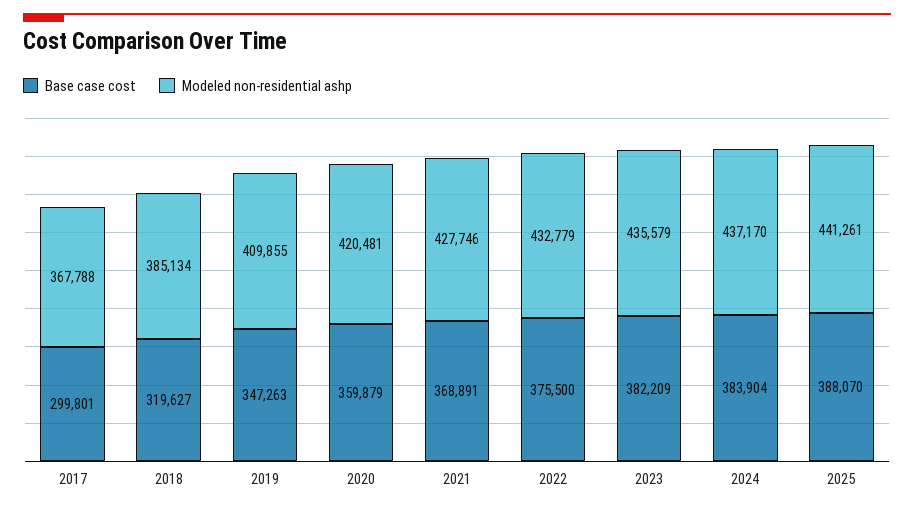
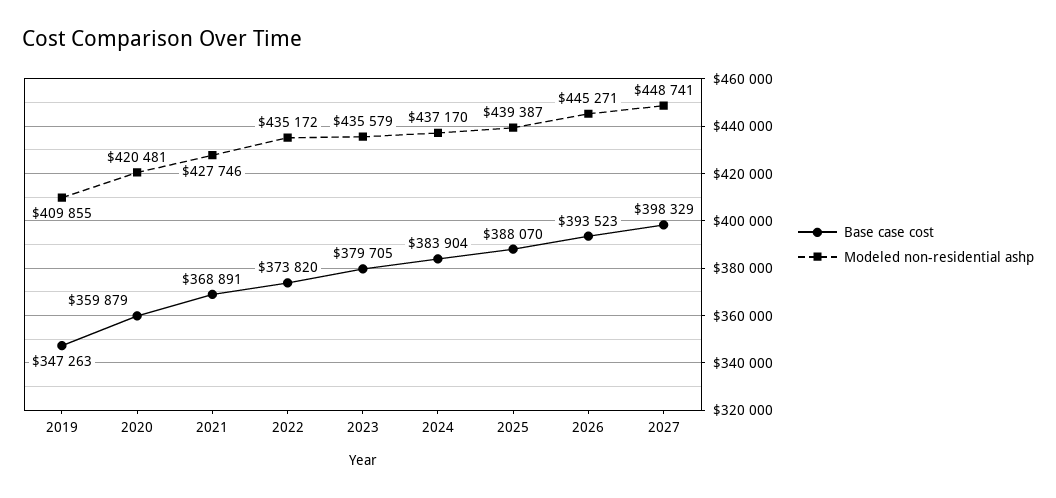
Base case cost, 2017: 299801 -> none
Modeled non-residential ashp, 2017: 367788 -> none
Base case cost, 2018: 319627 -> none
Modeled non-residential ashp, 2018: 385134 -> none
Base case cost, 2022: 375500 -> 373820
Modeled non-residential ashp, 2022: 432779 -> 435172
Base case cost, 2023: 382209 -> 379705
Modeled non-residential ashp, 2025: 441261 -> 439387
Base case cost, 2026: none -> 393523
Modeled non-residential ashp, 2026: none -> 445271
Base case cost, 2027: none -> 398329
Modeled non-residential ashp, 2027: none -> 448741

